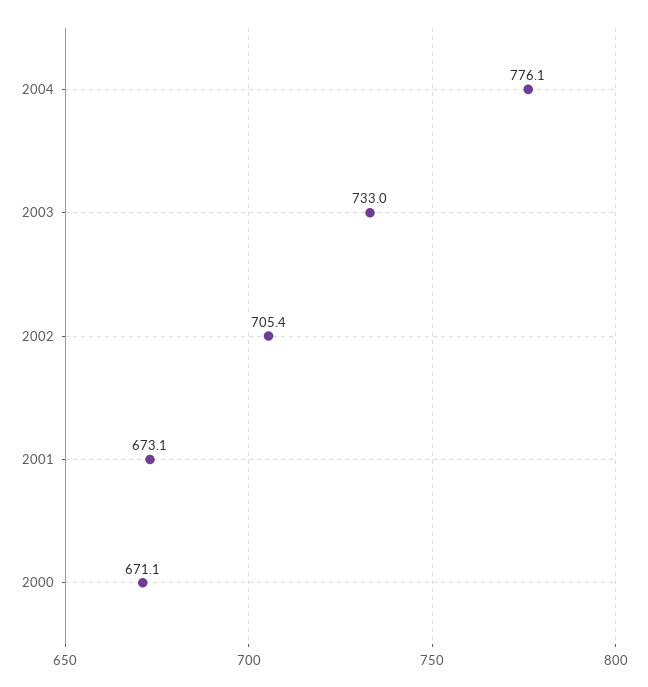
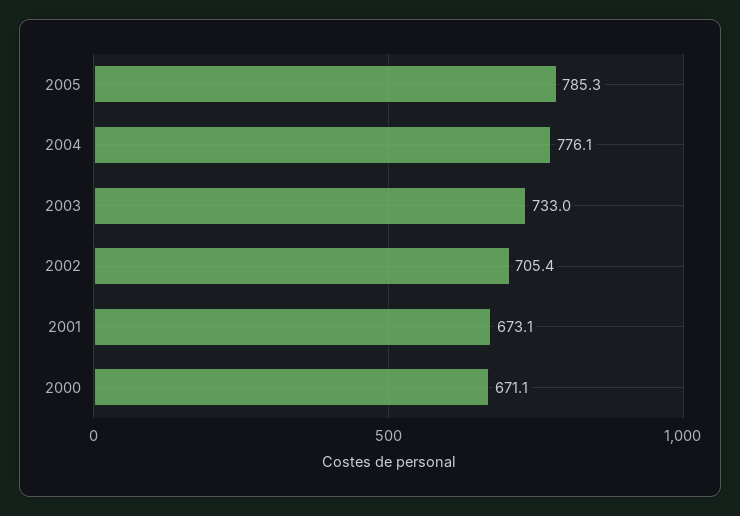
2005: none -> 785.3

